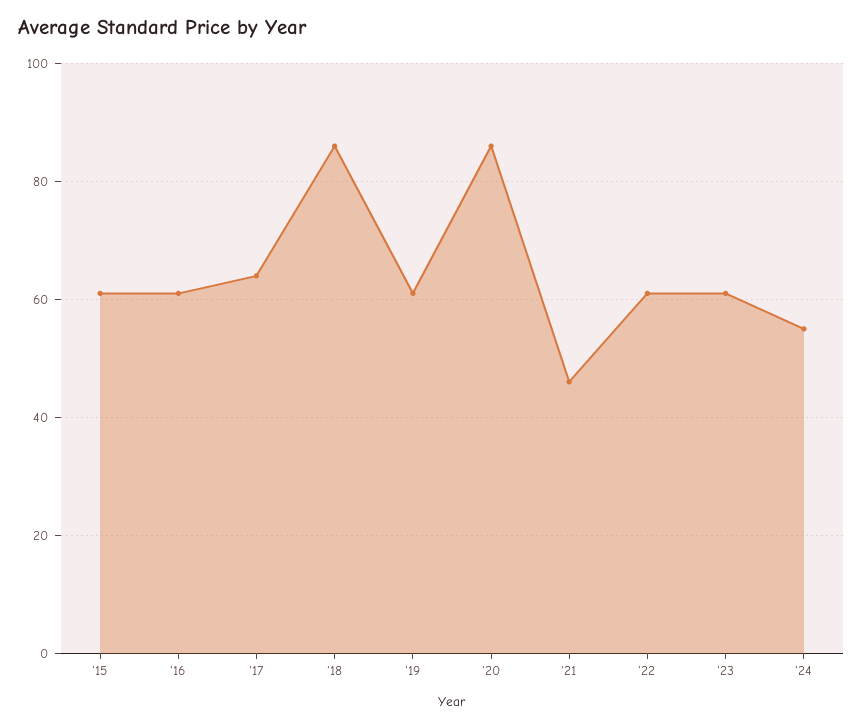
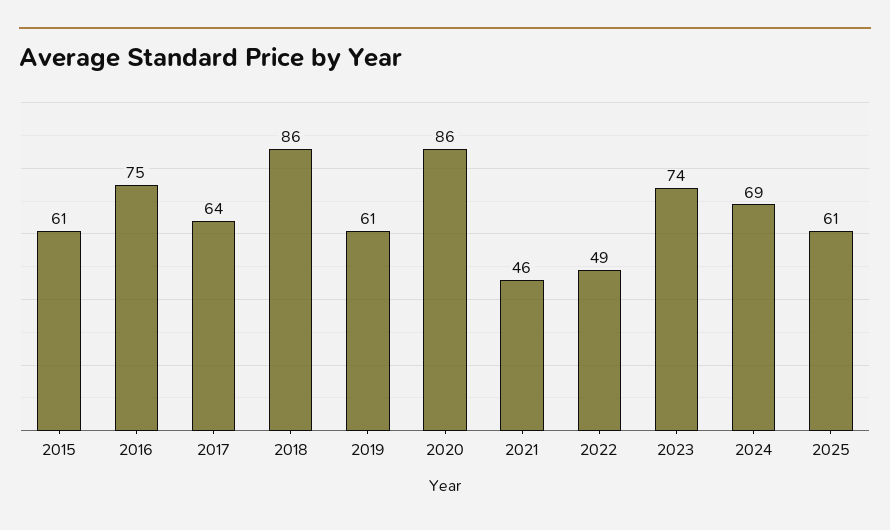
'16: 60 -> 75
'22: 60 -> 49
'23: 60 -> 74
'24: 55 -> 69
2025: none -> 61

